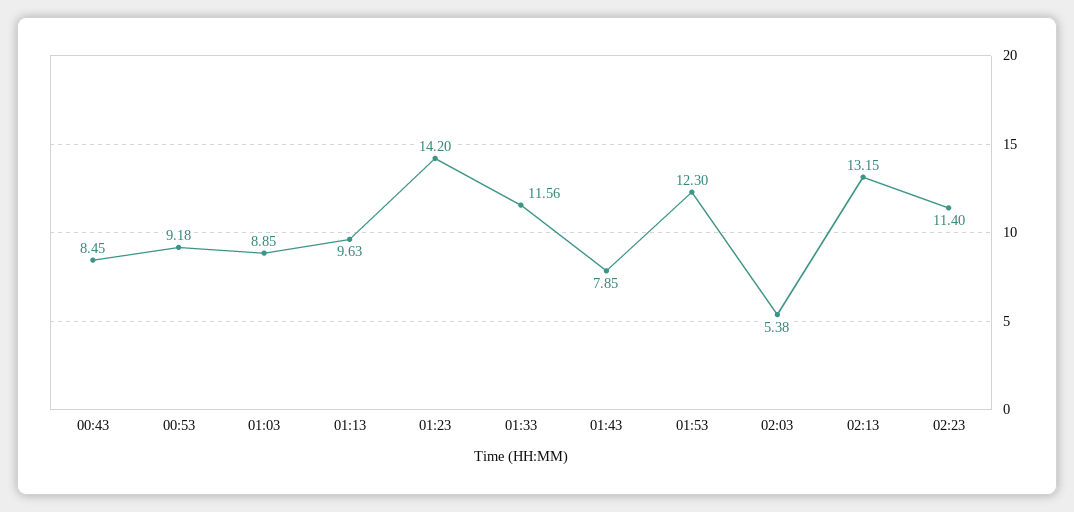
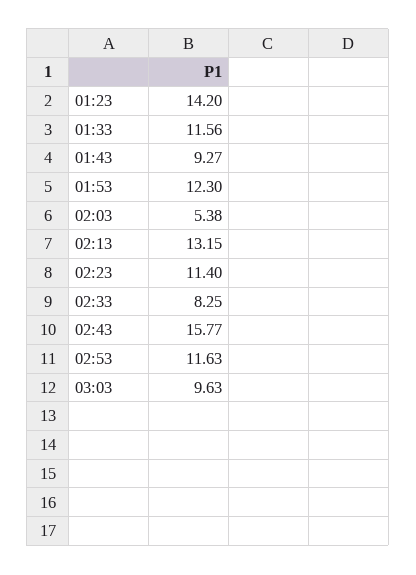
00:43: 8.45 -> none
00:53: 9.18 -> none
01:03: 8.85 -> none
01:13: 9.63 -> none
01:43: 7.85 -> 9.27
02:33: none -> 8.25
02:43: none -> 15.77
02:53: none -> 11.63
03:03: none -> 9.63

